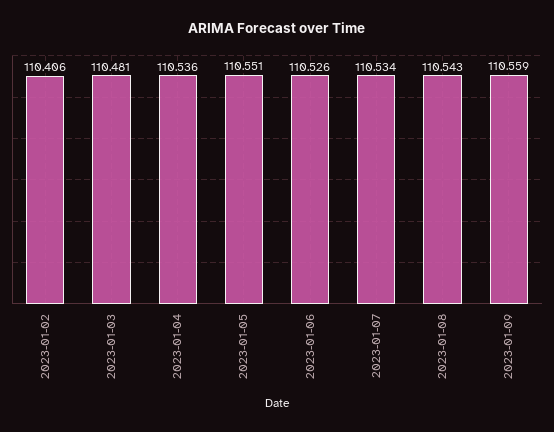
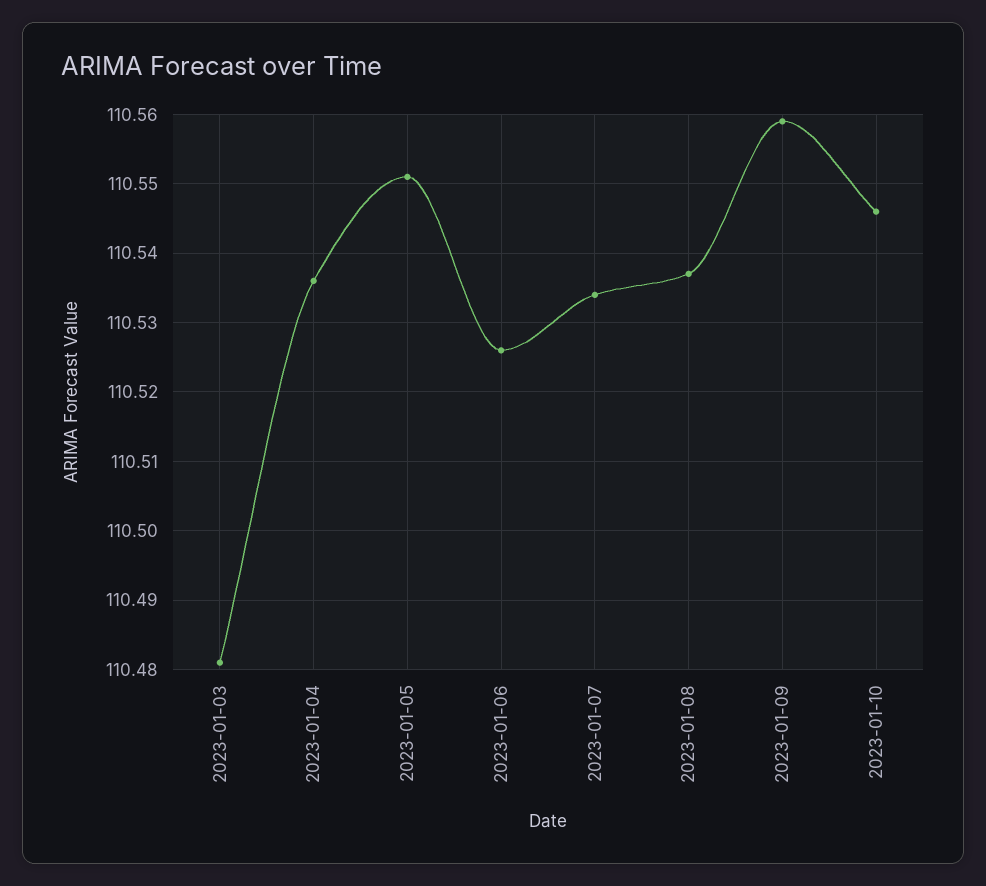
2023-01-02: 110.406 -> none
2023-01-08: 110.543 -> 110.537
2023-01-10: none -> 110.546

